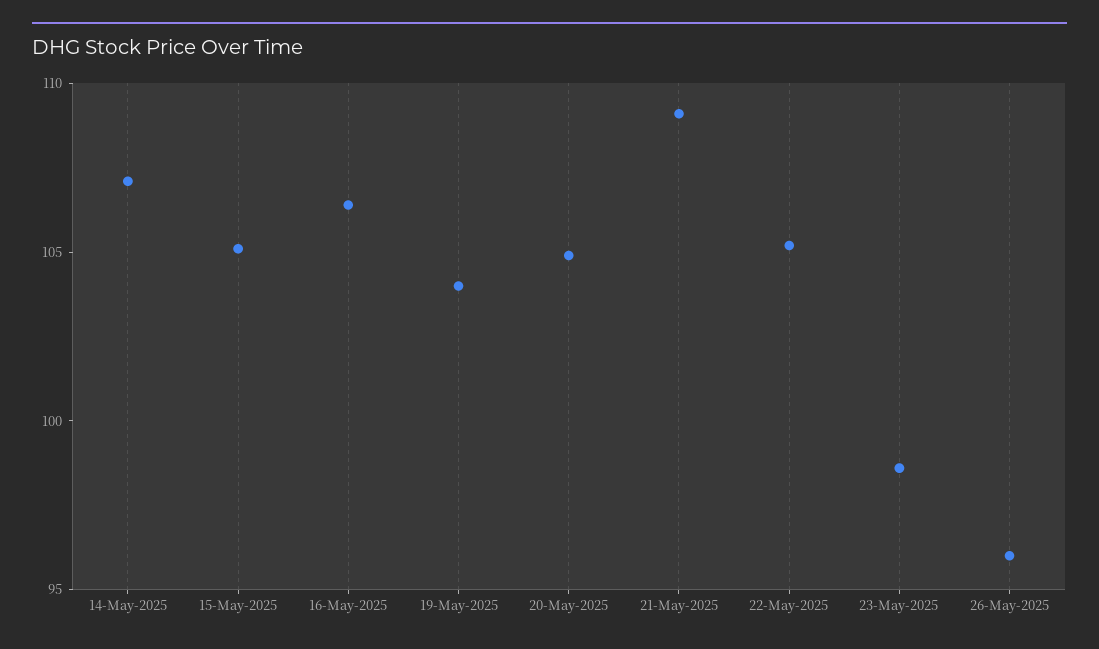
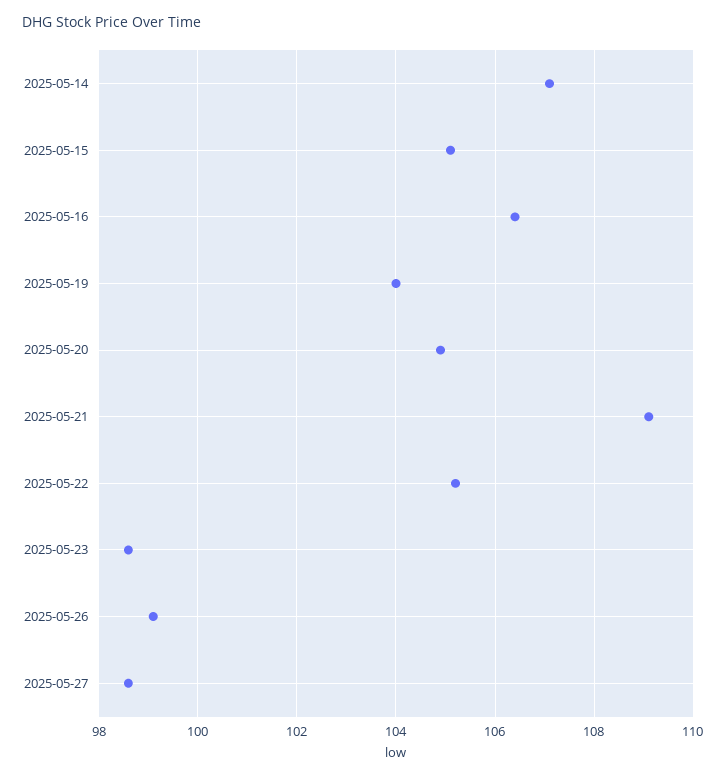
26-May-2025: 96 -> 99
2025-05-27: none -> 98.5

